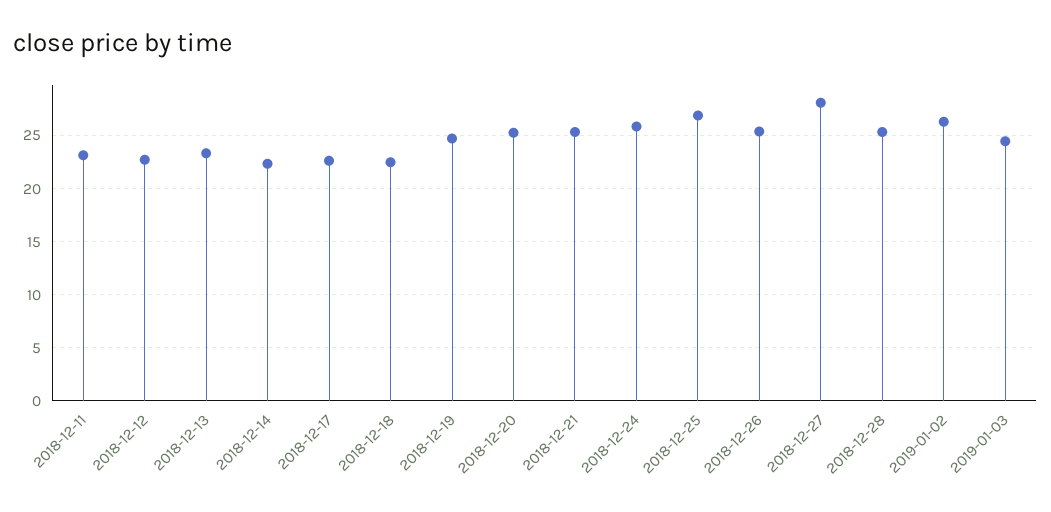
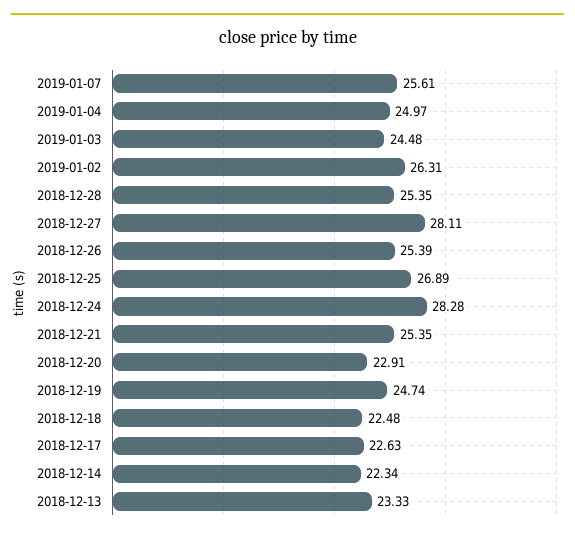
2018-12-11: 23 -> none
2018-12-12: 23 -> none
2018-12-20: 25 -> 22.91
2018-12-24: 26 -> 28.28
2019-01-07: none -> 25.61
2019-01-04: none -> 24.97

